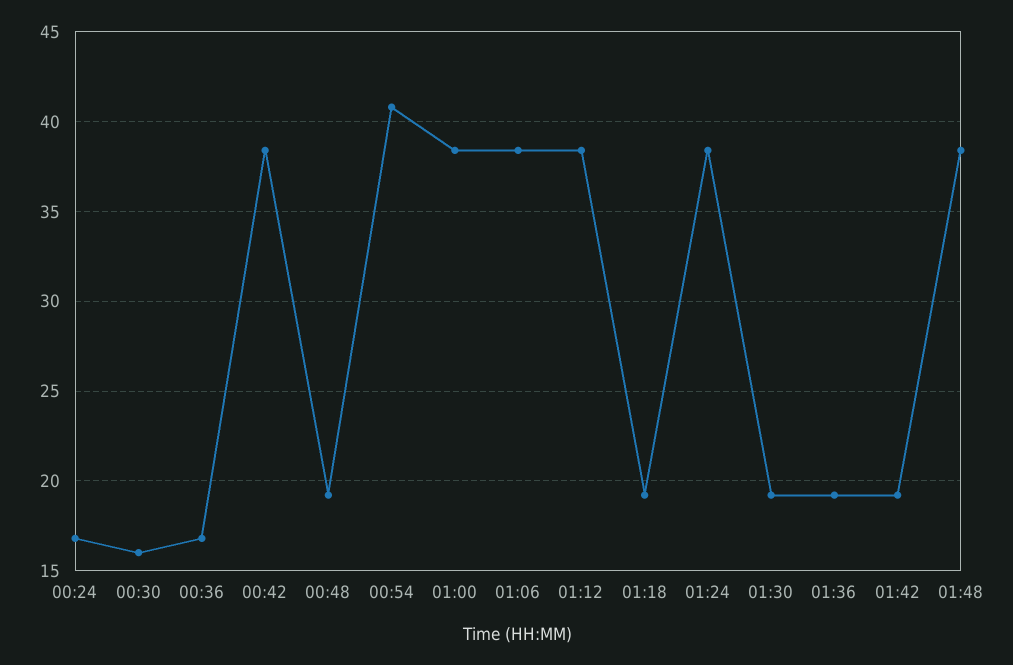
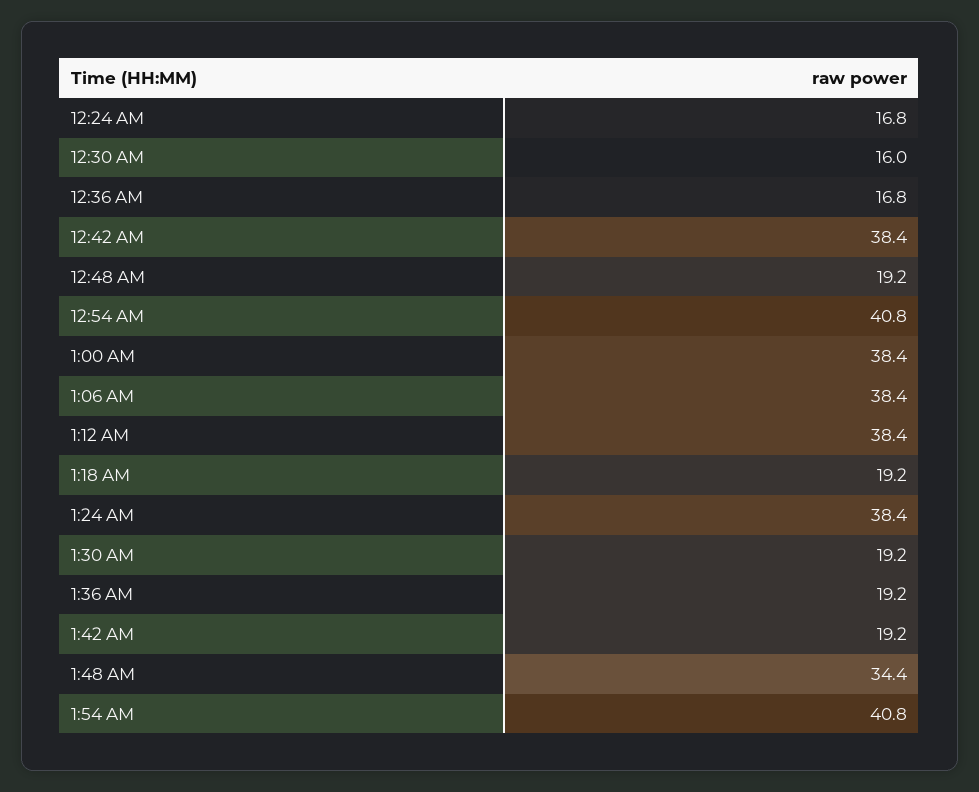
01:48: 38.5 -> 34.4
1:54 AM: none -> 40.8

